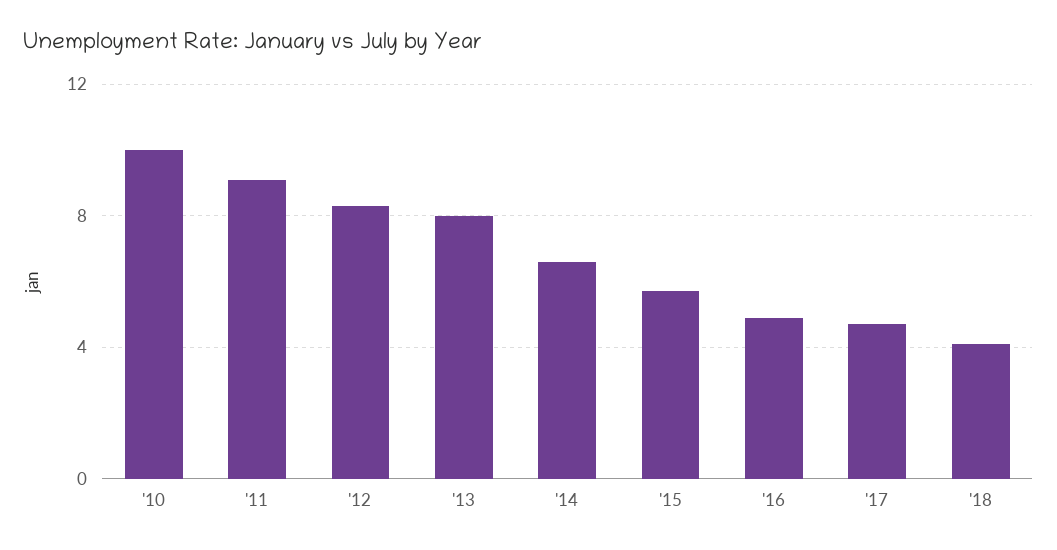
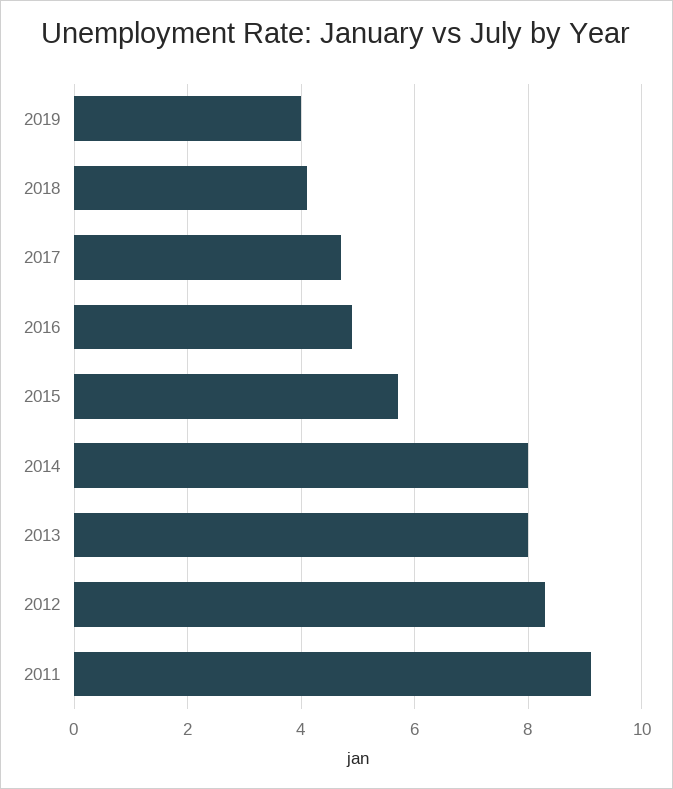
'10: 10 -> none
'14: 6.5 -> 8
2019: none -> 4

